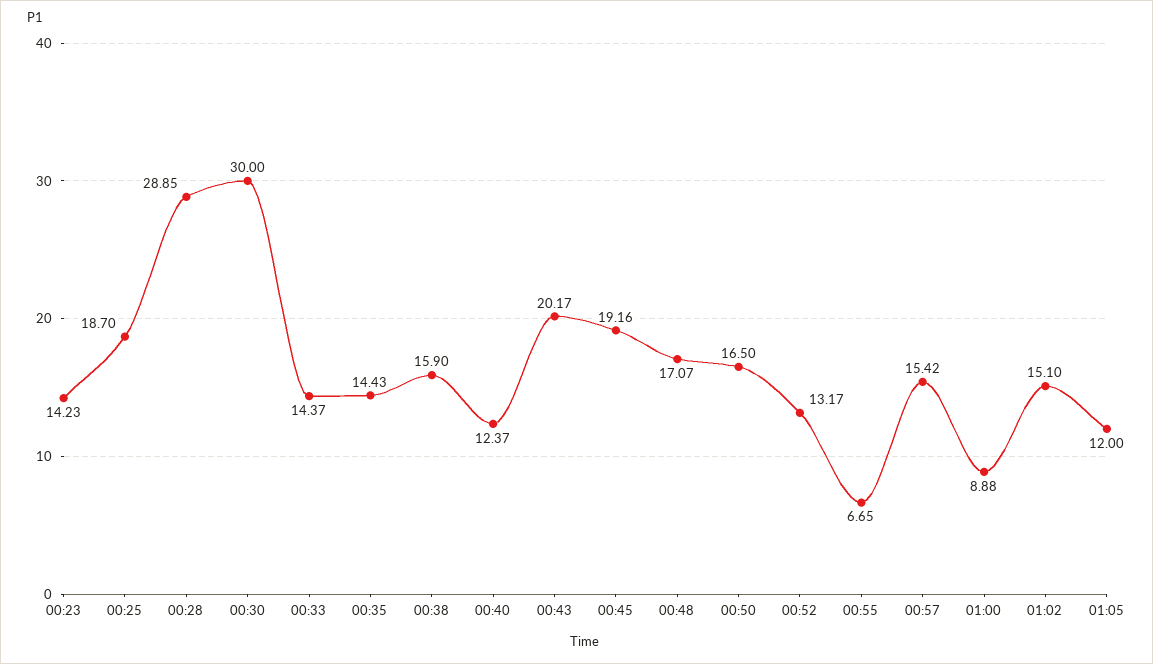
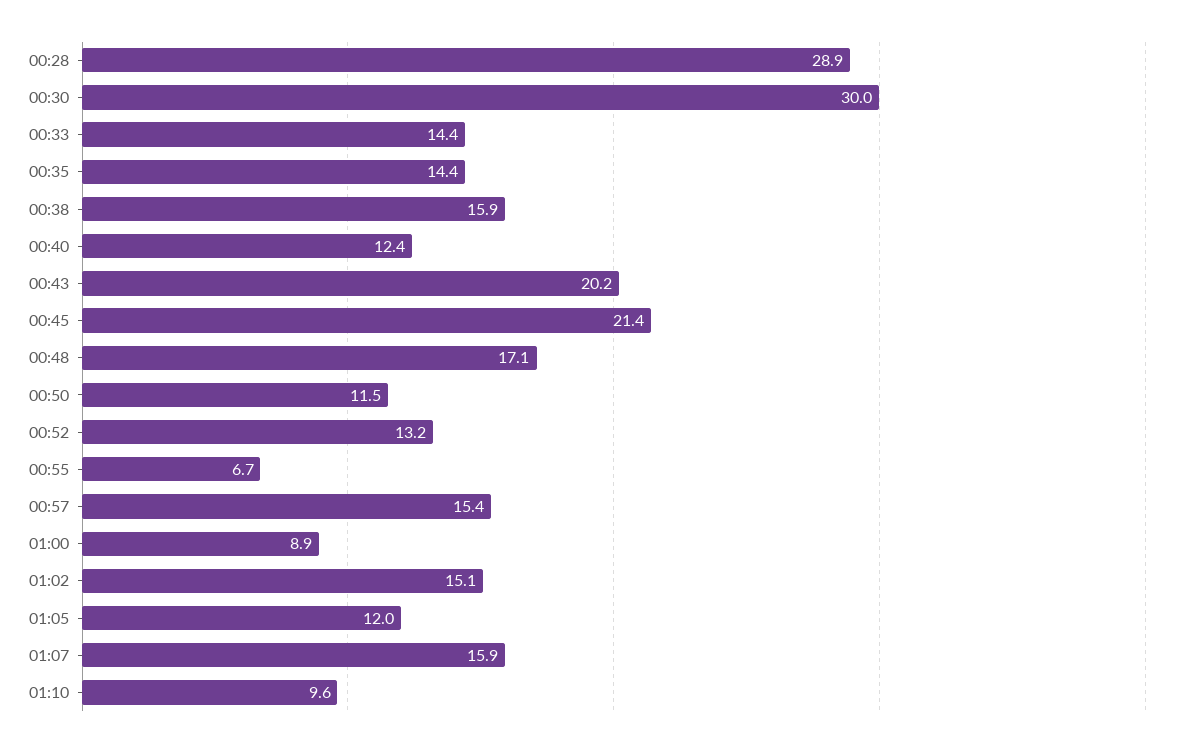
00:23: 14.23 -> none
00:25: 18.7 -> none
00:45: 19.16 -> 21.4
00:50: 16.5 -> 11.5
01:07: none -> 15.9
01:10: none -> 9.6

